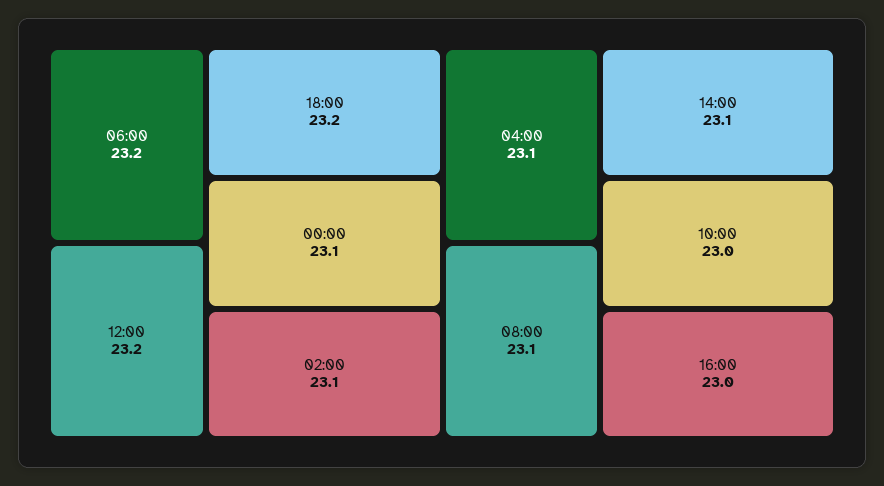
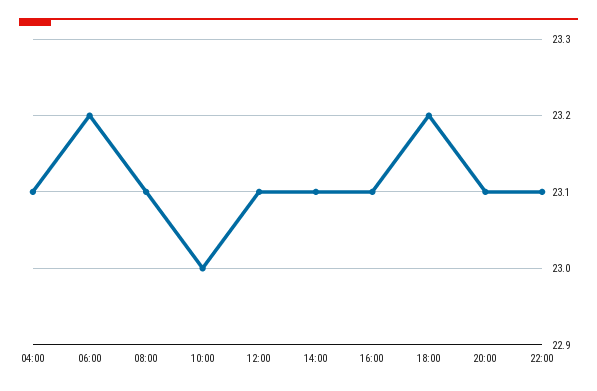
12:00: 23.2 -> 23.1
00:00: 23.1 -> none
02:00: 23.1 -> none
16:00: 23 -> 23.1
20:00: none -> 23.1
22:00: none -> 23.1

